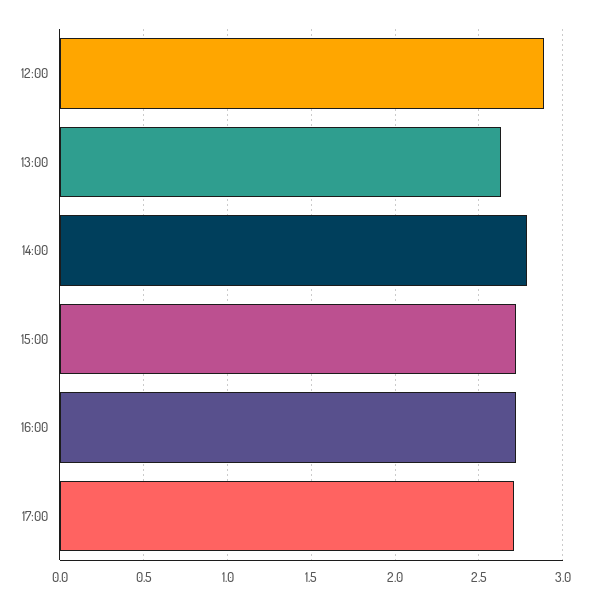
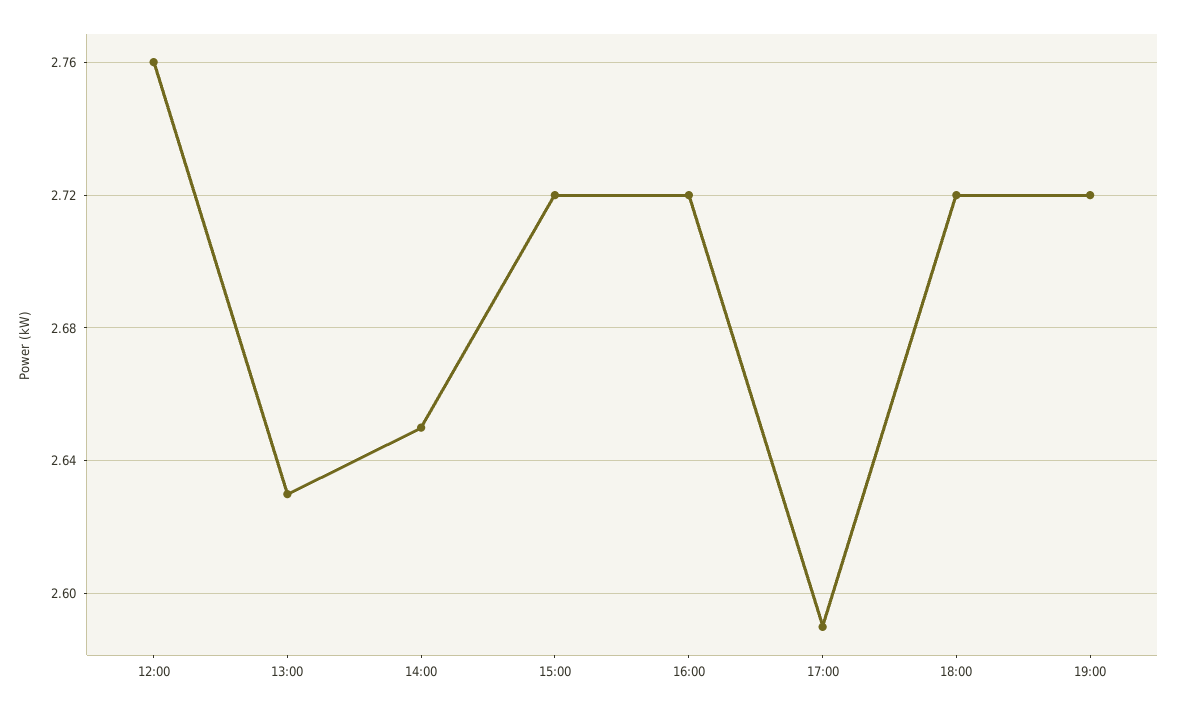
12:00: 2.9 -> 2.76
14:00: 2.8 -> 2.65
17:00: 2.7 -> 2.59
18:00: none -> 2.72
19:00: none -> 2.72

